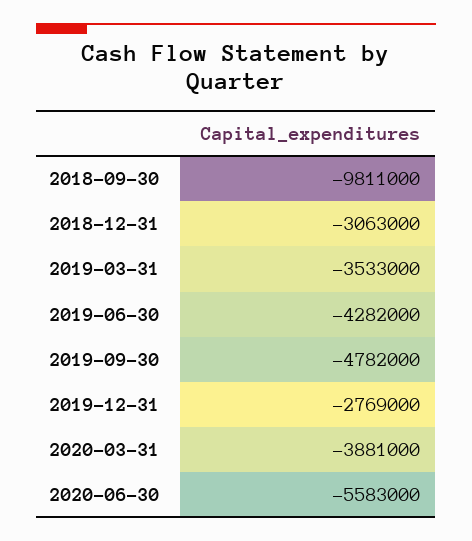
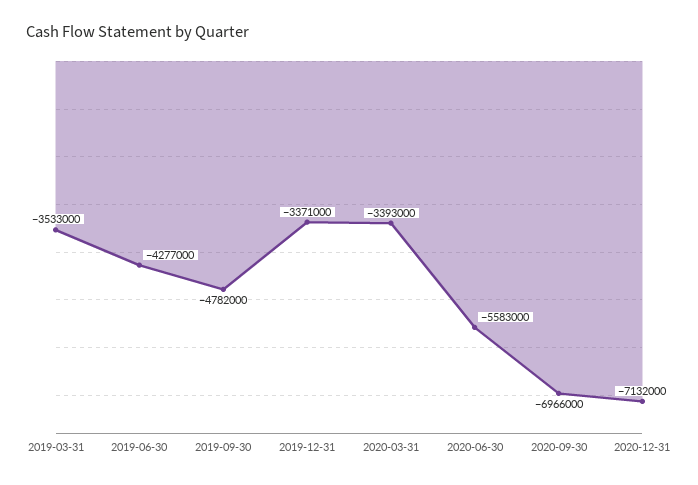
2018-09-30: -9811000 -> none
2018-12-31: -3063000 -> none
2019-06-30: -4282000 -> -4277000
2019-12-31: -2769000 -> -3371000
2020-03-31: -3881000 -> -3393000
2020-09-30: none -> -6966000
2020-12-31: none -> -7132000

